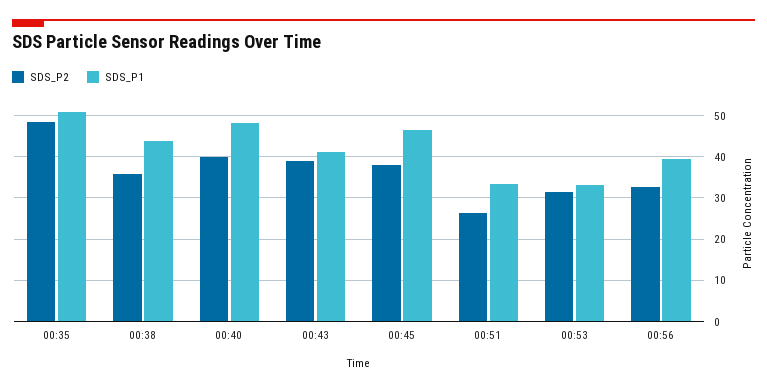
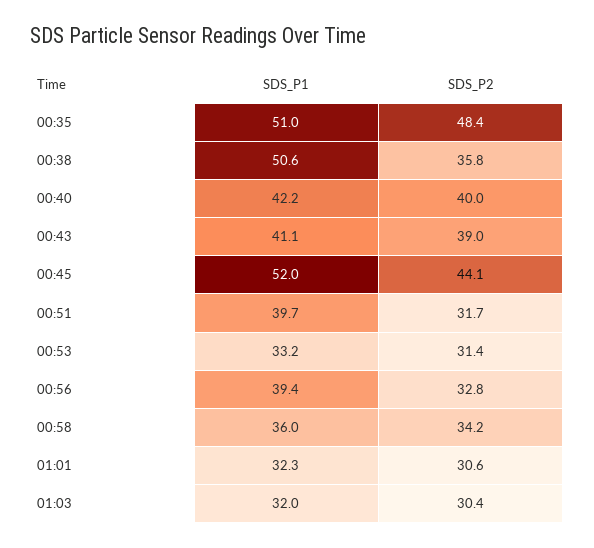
SDS_P1, 00:38: 44 -> 50.6
SDS_P1, 00:40: 48 -> 42.2
SDS_P2, 00:45: 38 -> 44.1
SDS_P1, 00:45: 46 -> 52
SDS_P2, 00:51: 26 -> 31.7
SDS_P1, 00:51: 34 -> 39.7
SDS_P1, 00:58: none -> 36
SDS_P2, 00:58: none -> 34.2
SDS_P1, 01:01: none -> 32.3
SDS_P2, 01:01: none -> 30.6
SDS_P1, 01:03: none -> 32
SDS_P2, 01:03: none -> 30.4

